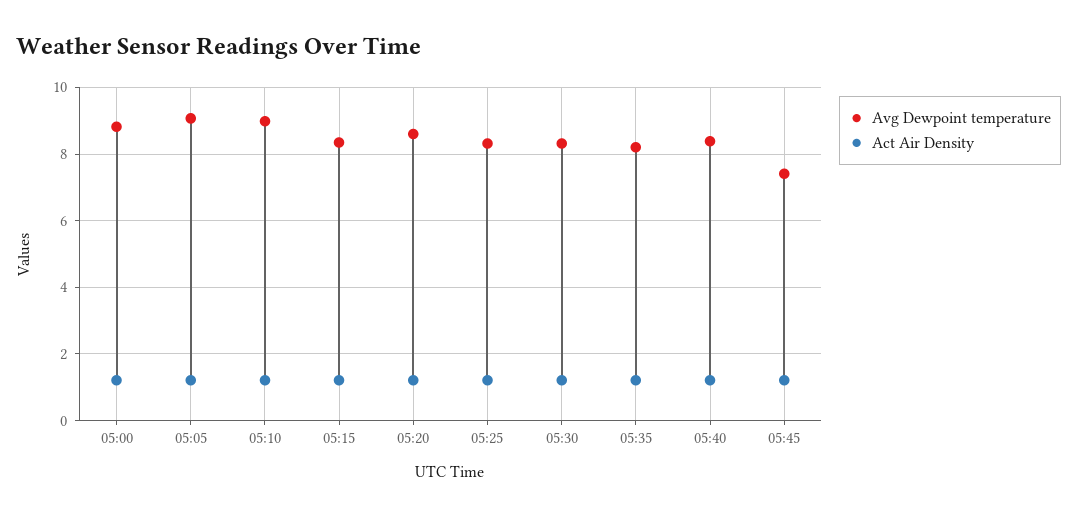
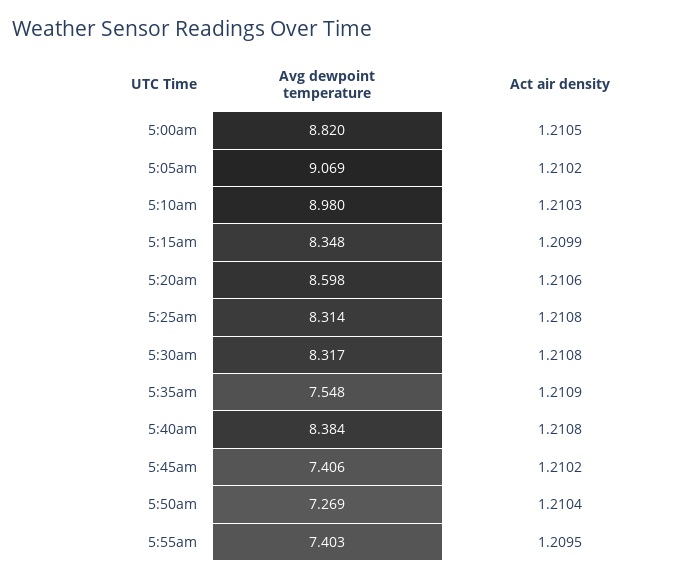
Avg Dewpoint temperature, 05:35: 8.2 -> 7.548
Avg Dewpoint temperature, 5:50am: none -> 7.269
Act Air Density, 5:50am: none -> 1.2104
Avg Dewpoint temperature, 5:55am: none -> 7.403
Act Air Density, 5:55am: none -> 1.2095

